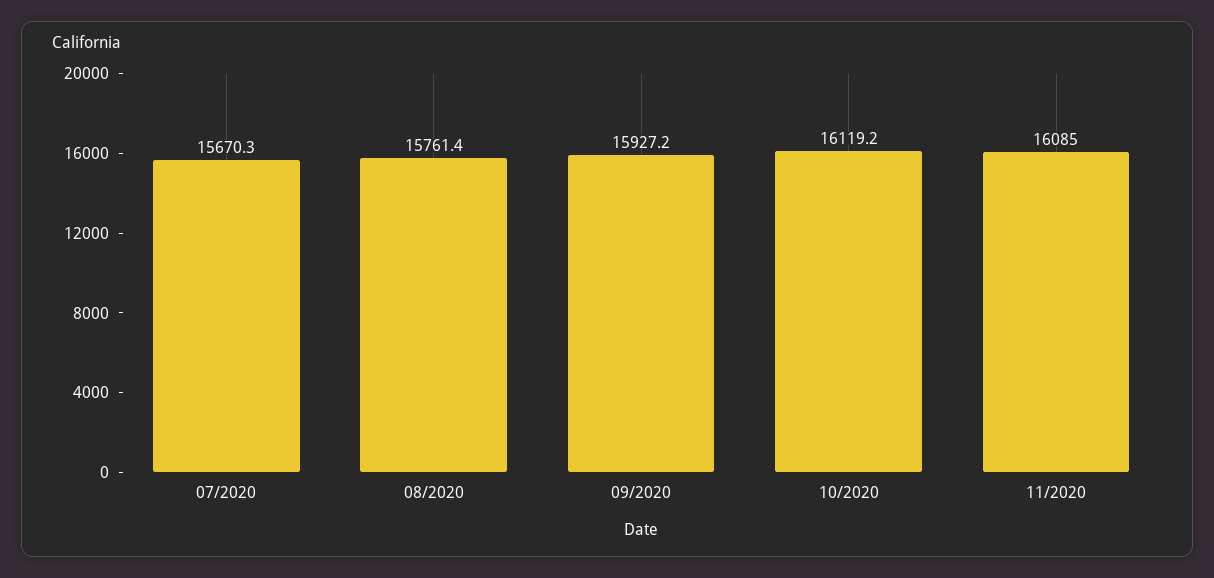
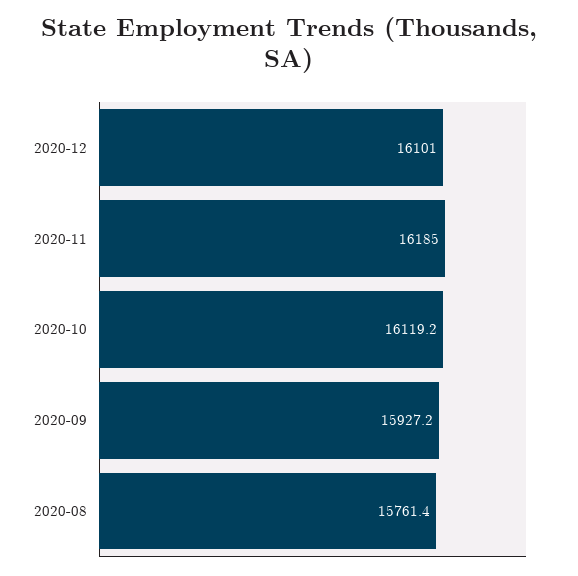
07/2020: 15670.3 -> none
11/2020: 16085 -> 16185
2020-12: none -> 16101

